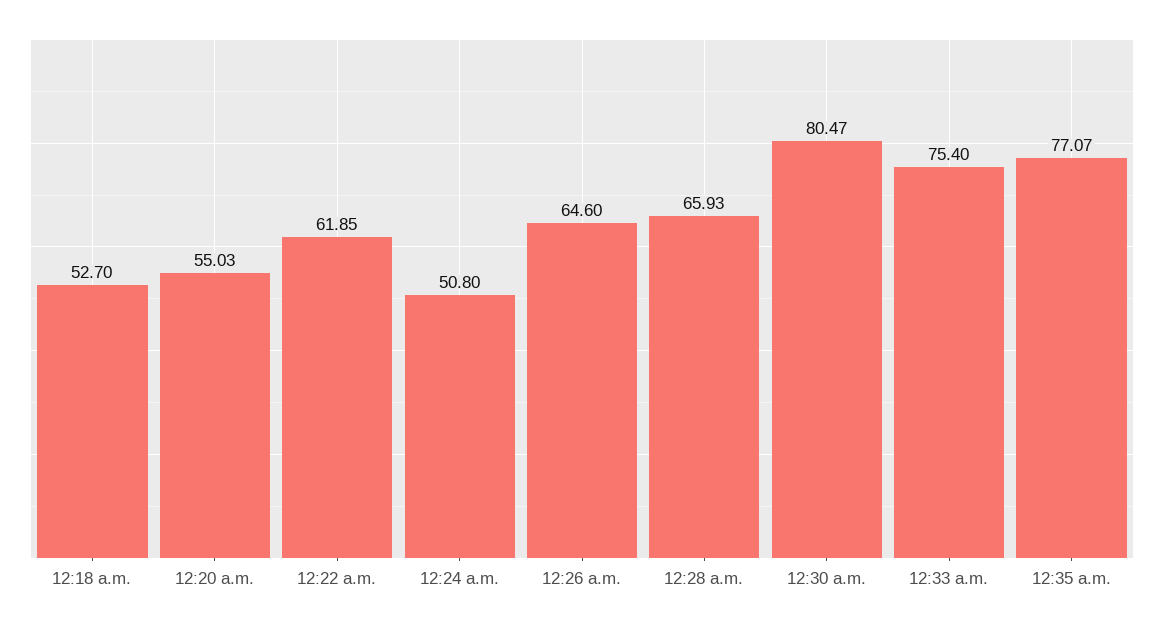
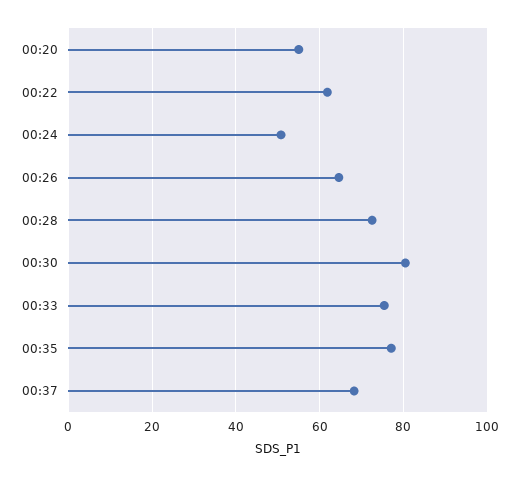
12:18 a.m.: 52.7 -> none
12:28 a.m.: 65.93 -> 72
00:37: none -> 68

